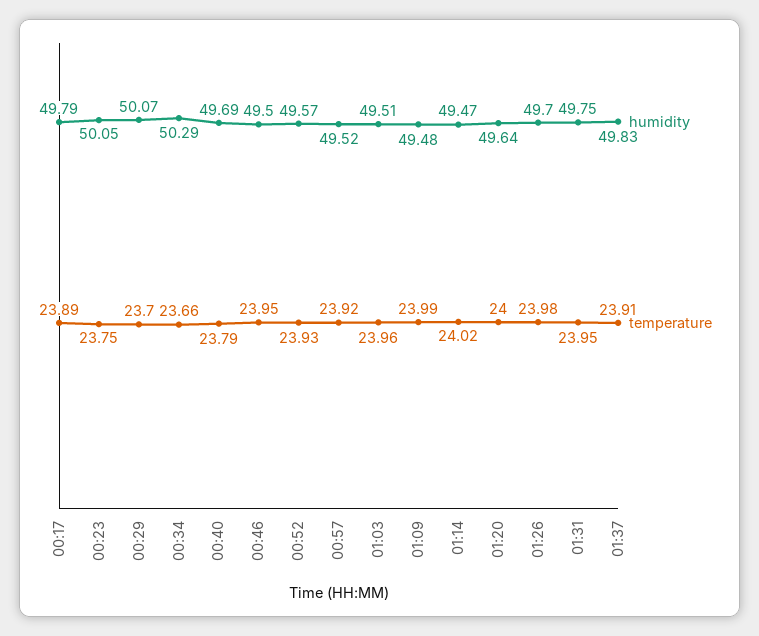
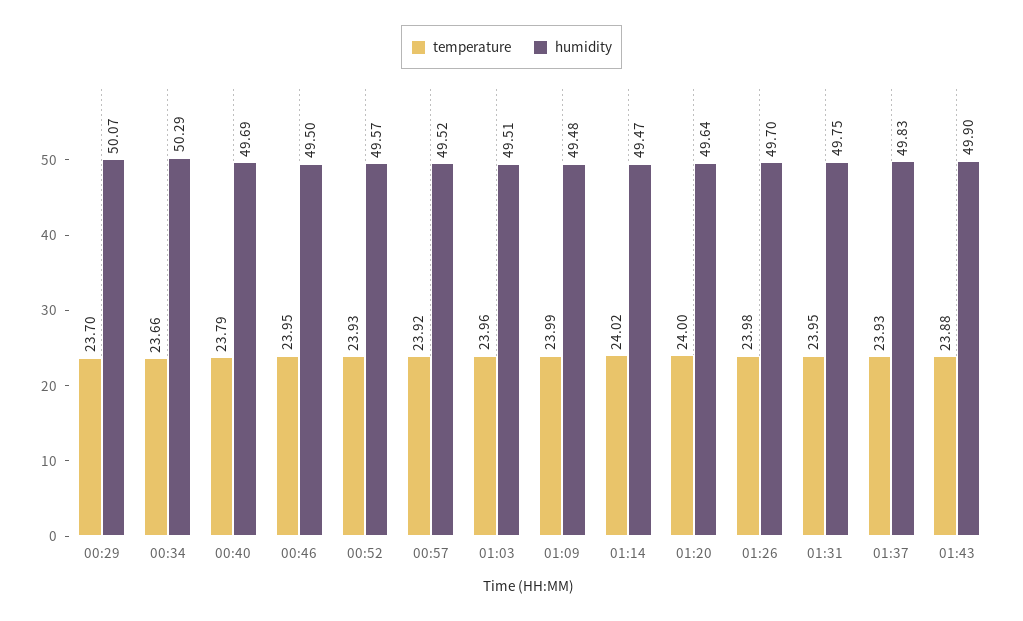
humidity, 00:17: 49.79 -> none
temperature, 00:17: 23.89 -> none
humidity, 00:23: 50.05 -> none
temperature, 00:23: 23.75 -> none
temperature, 01:37: 23.91 -> 23.93
temperature, 01:43: none -> 23.88
humidity, 01:43: none -> 49.9

